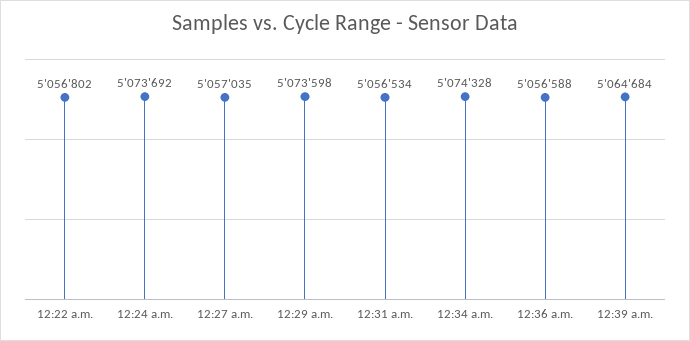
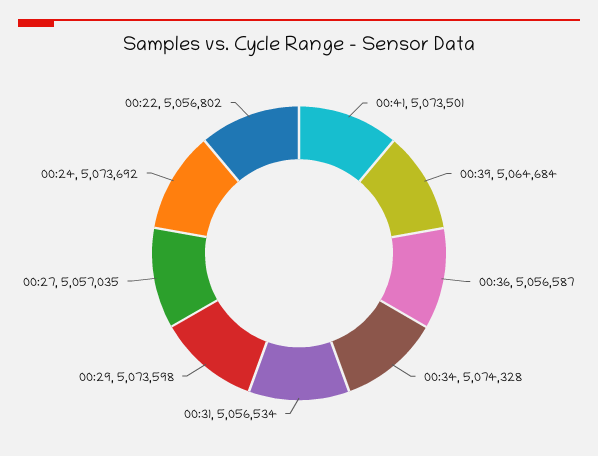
12:36 a.m.: 5056588 -> 5056587
00:41: none -> 5073501

